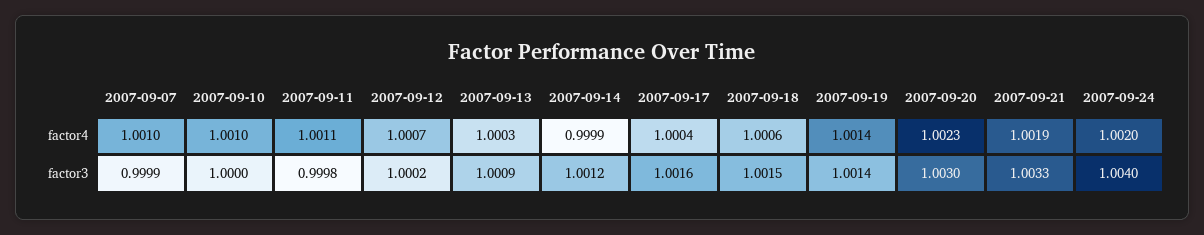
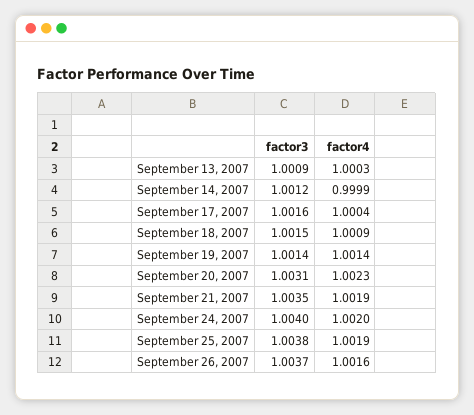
2007-09-07, factor4: 1.001 -> none
2007-09-10, factor4: 1.001 -> none
2007-09-11, factor4: 1.0011 -> none
2007-09-12, factor4: 1.0007 -> none
2007-09-18, factor4: 1.0006 -> 1.0009
2007-09-07, factor3: 0.9999 -> none
2007-09-10, factor3: 1 -> none
2007-09-11, factor3: 0.9998 -> none
2007-09-12, factor3: 1.0002 -> none
2007-09-20, factor3: 1.003 -> 1.0031
2007-09-21, factor3: 1.0033 -> 1.0035
September 25, 2007, factor3: none -> 1.0038
September 25, 2007, factor4: none -> 1.0019
September 26, 2007, factor3: none -> 1.0037
September 26, 2007, factor4: none -> 1.0016

